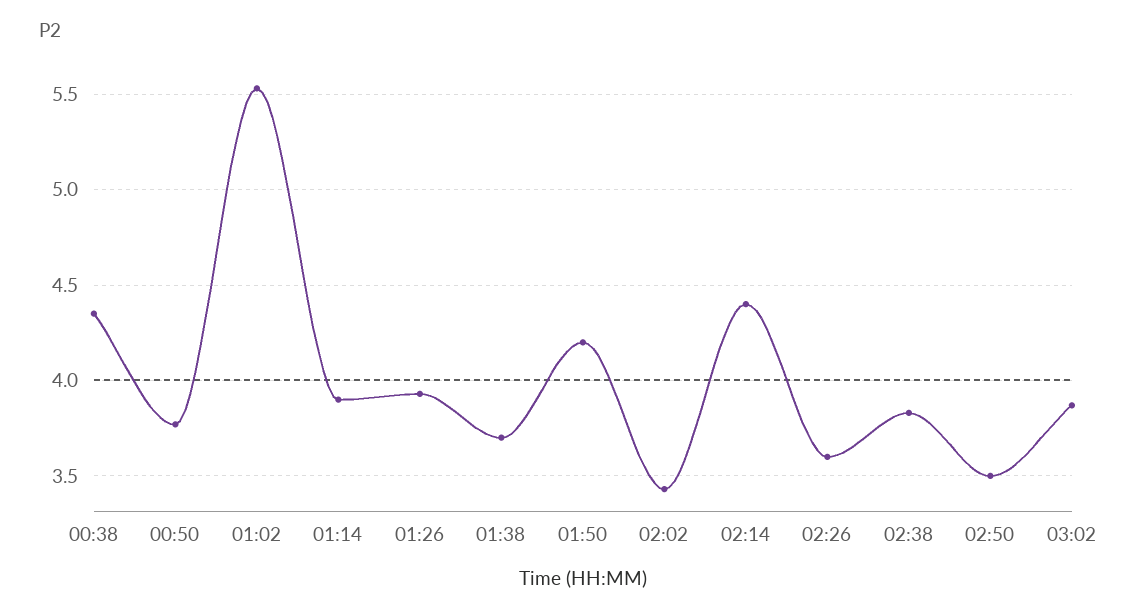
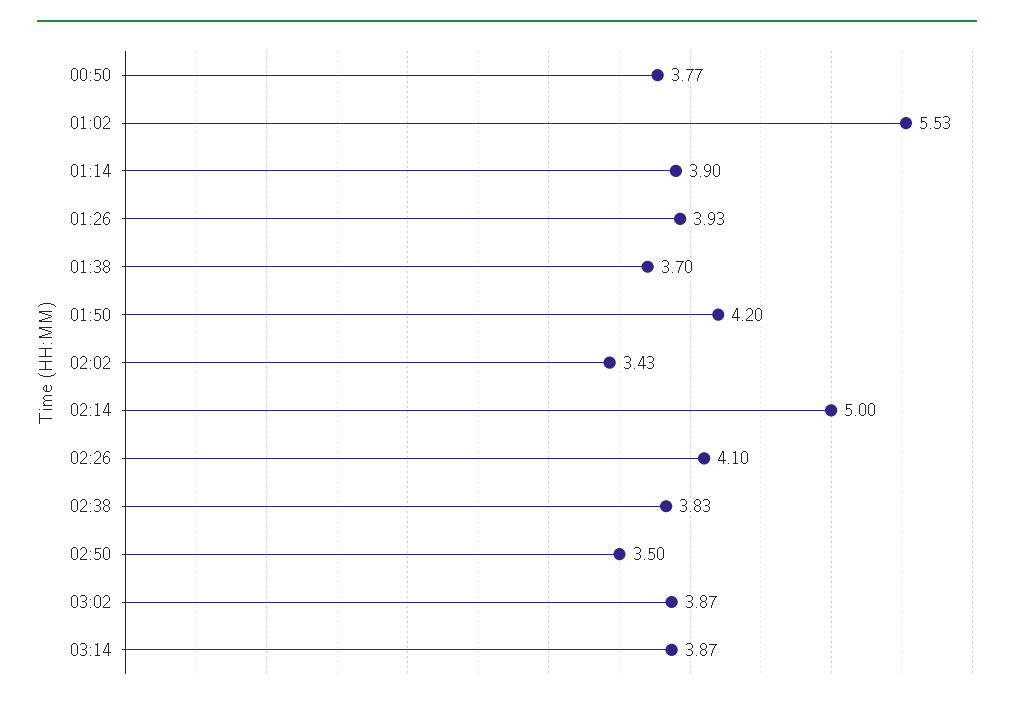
00:38: 4.35 -> none
02:14: 4.4 -> 5
02:26: 3.6 -> 4.1
03:14: none -> 3.87

